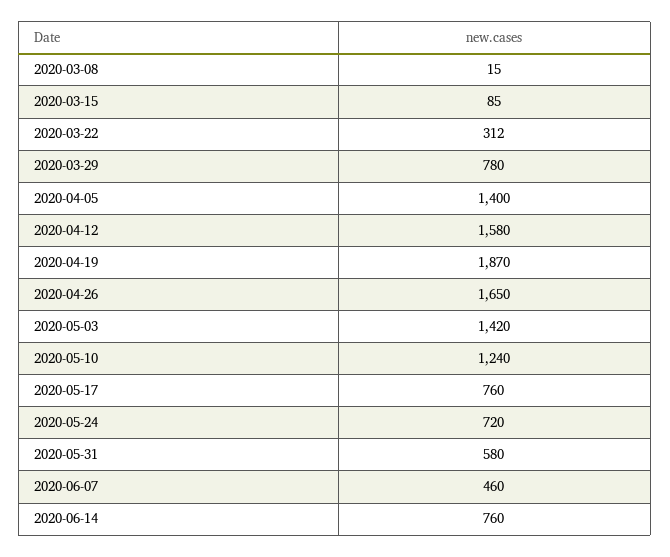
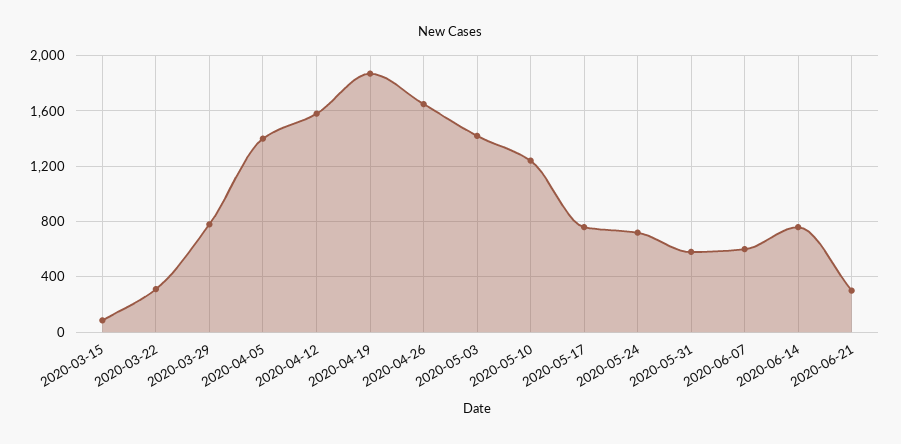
2020-03-08: 15 -> none
2020-06-07: 460 -> 600
2020-06-21: none -> 300

